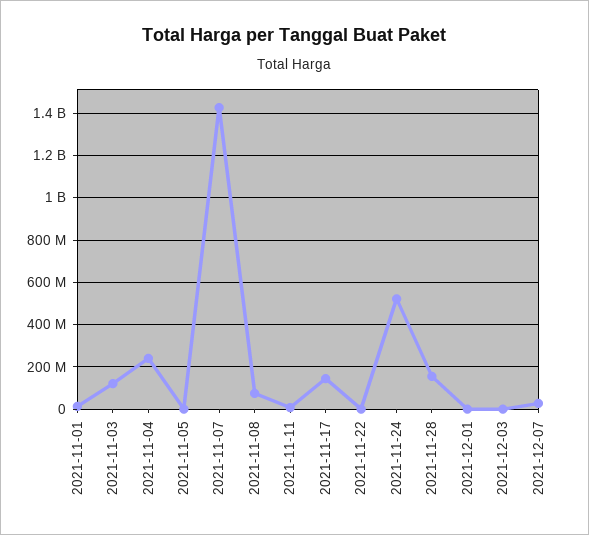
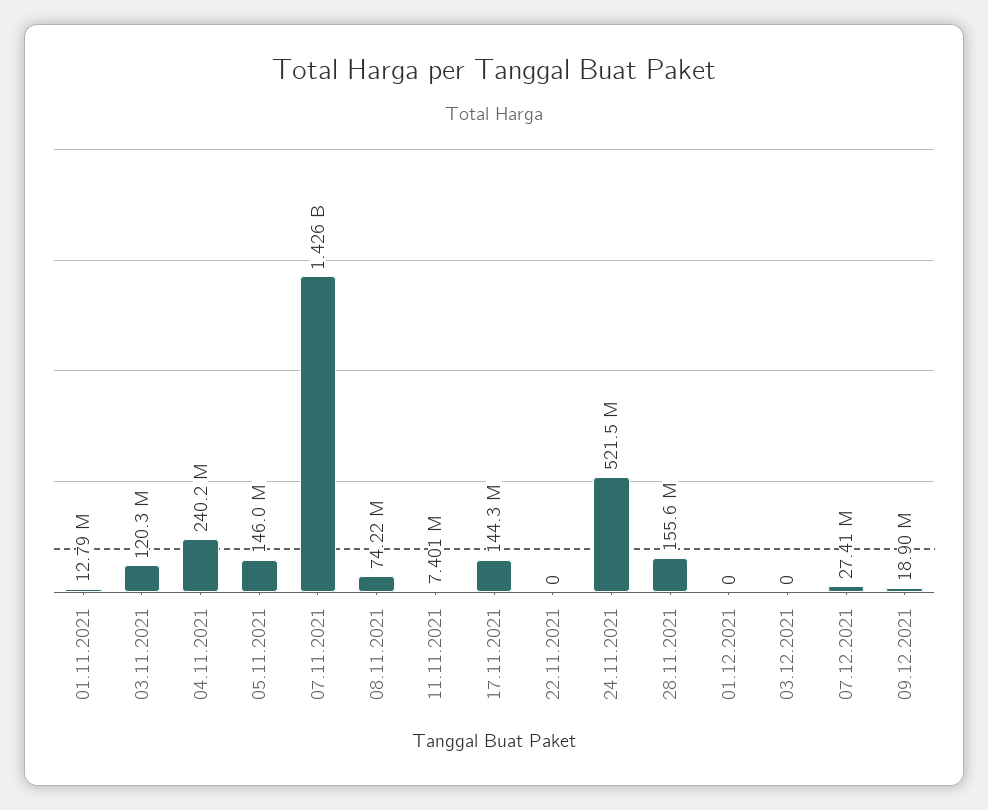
2021-11-05: 0 -> 146000000
09.12.2021: none -> 18900000

